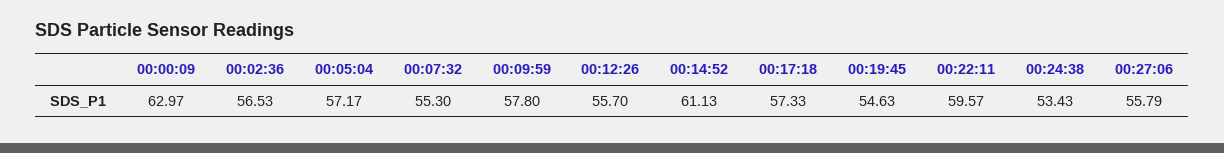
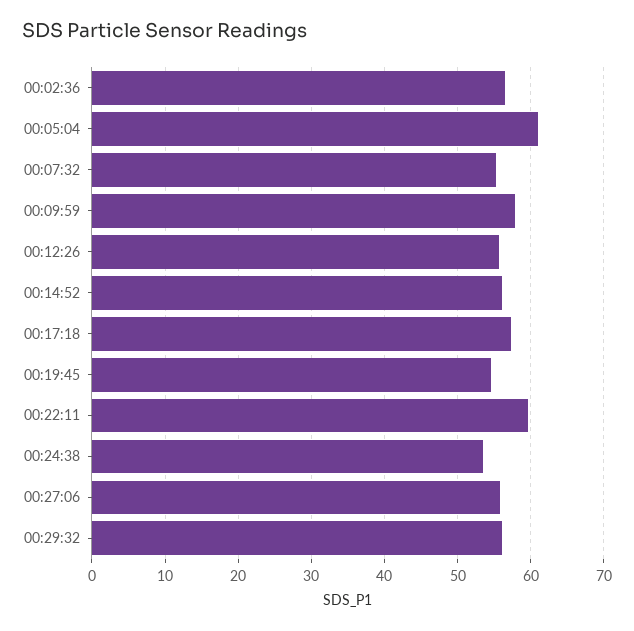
00:00:09: 62.97 -> none
00:05:04: 57.17 -> 61
00:14:52: 61.13 -> 56
00:29:32: none -> 56

